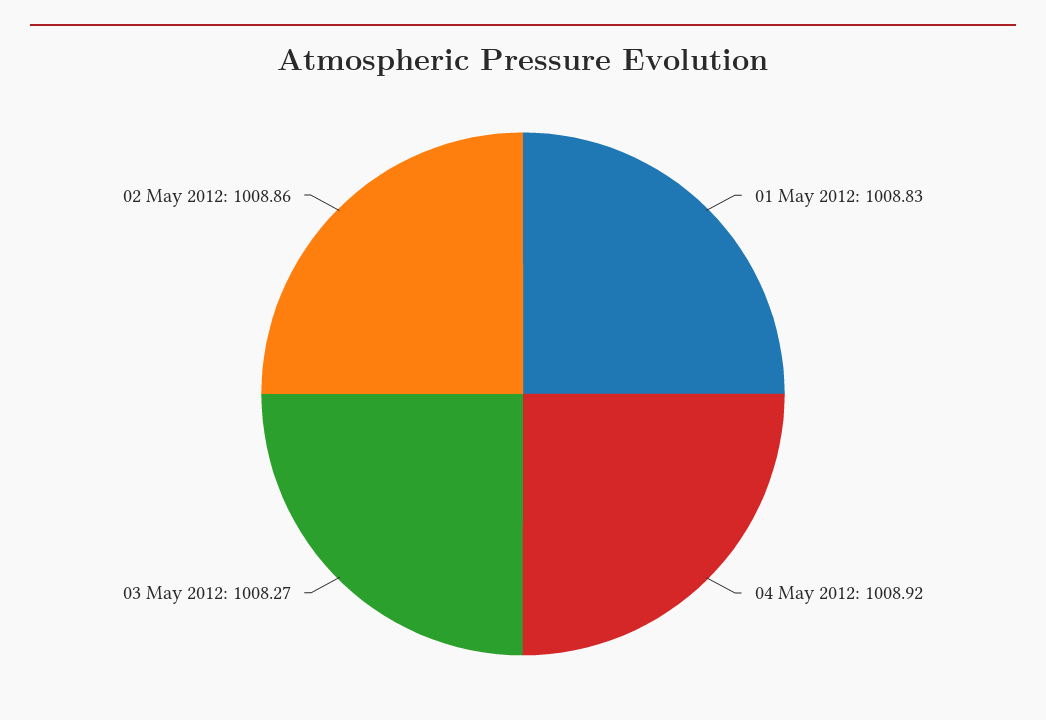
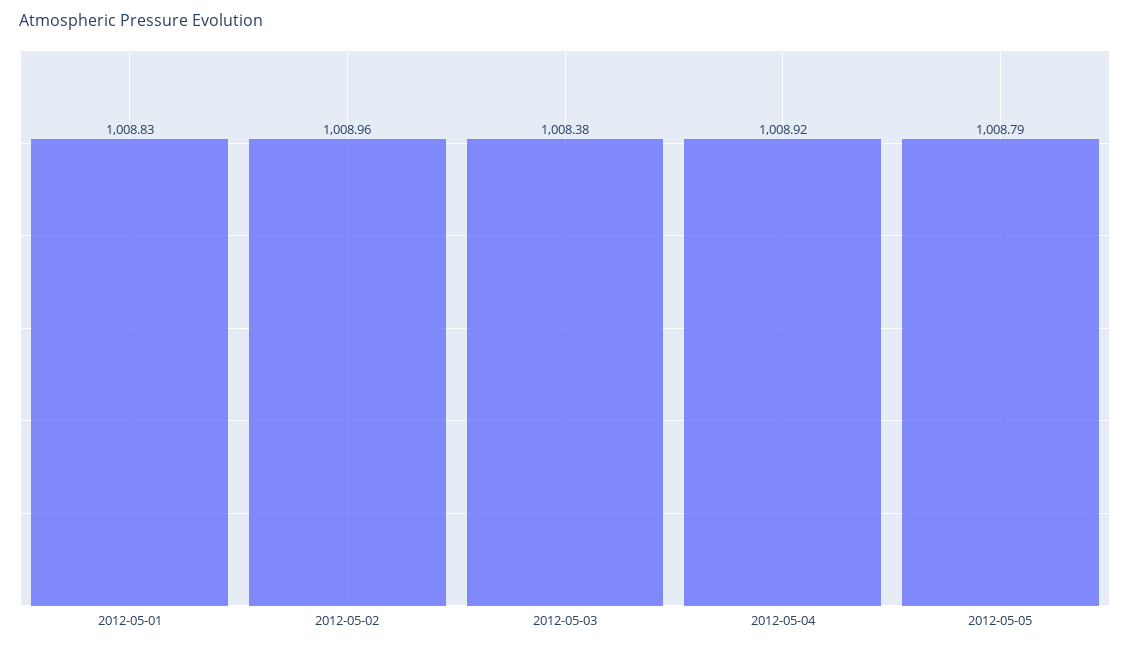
03 May 2012: 1008.27 -> 1008.38
02 May 2012: 1008.86 -> 1008.96
2012-05-05: none -> 1008.79

